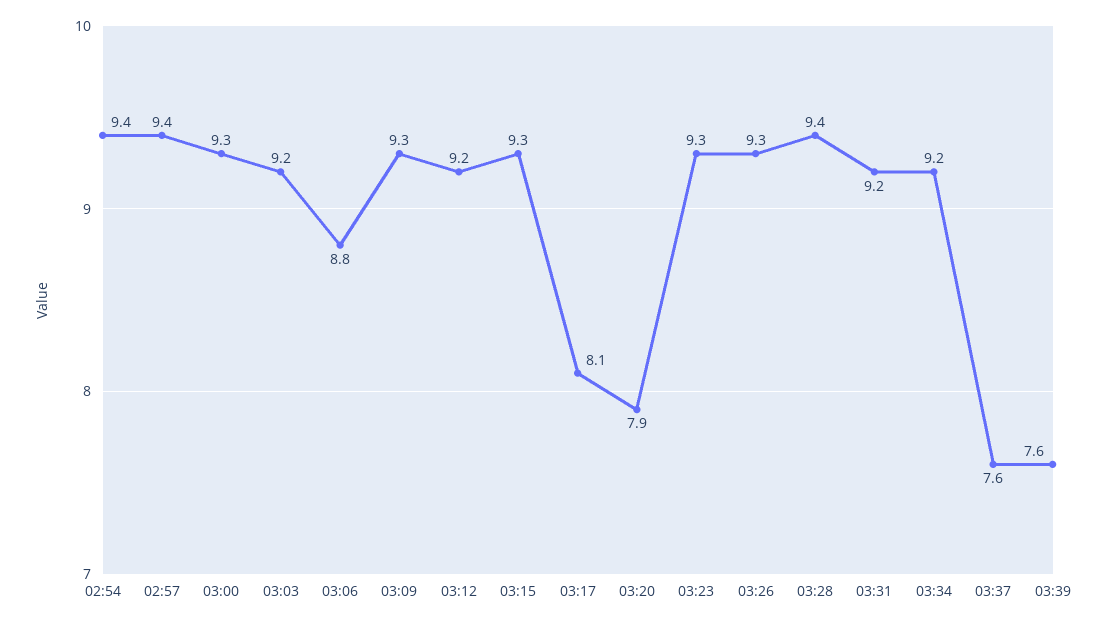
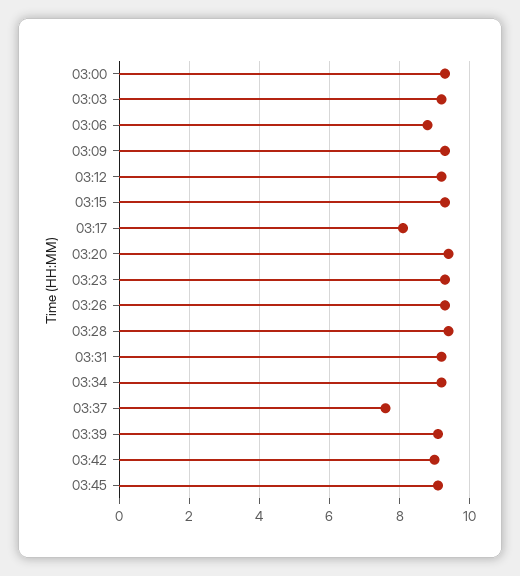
02:54: 9.4 -> none
02:57: 9.4 -> none
03:20: 7.9 -> 9.5
03:39: 7.6 -> 9
03:42: none -> 9
03:45: none -> 9

